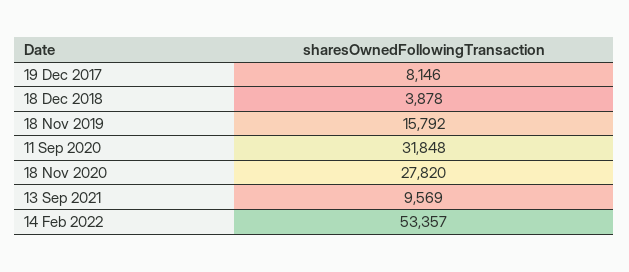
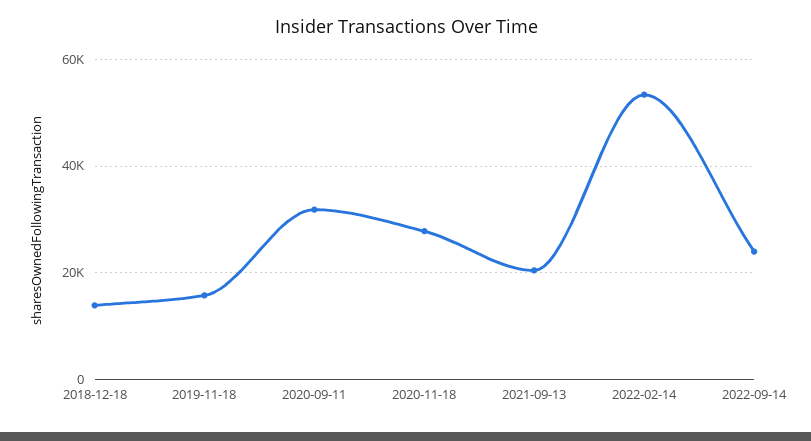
19 Dec 2017: 8146 -> none
18 Dec 2018: 3878 -> 14000
13 Sep 2021: 9569 -> 20000
2022-09-14: none -> 24000

